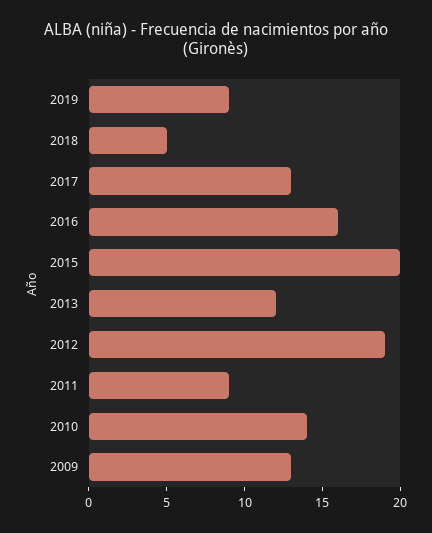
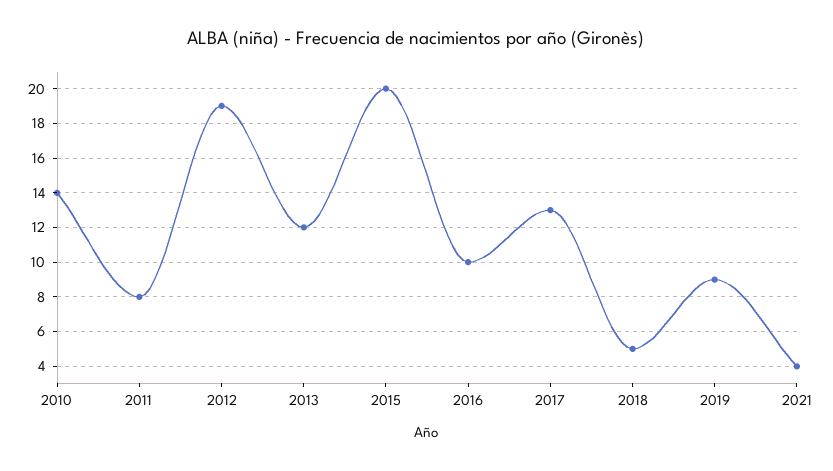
2016: 16 -> 10
2011: 9 -> 8
2009: 13 -> none
2021: none -> 4

